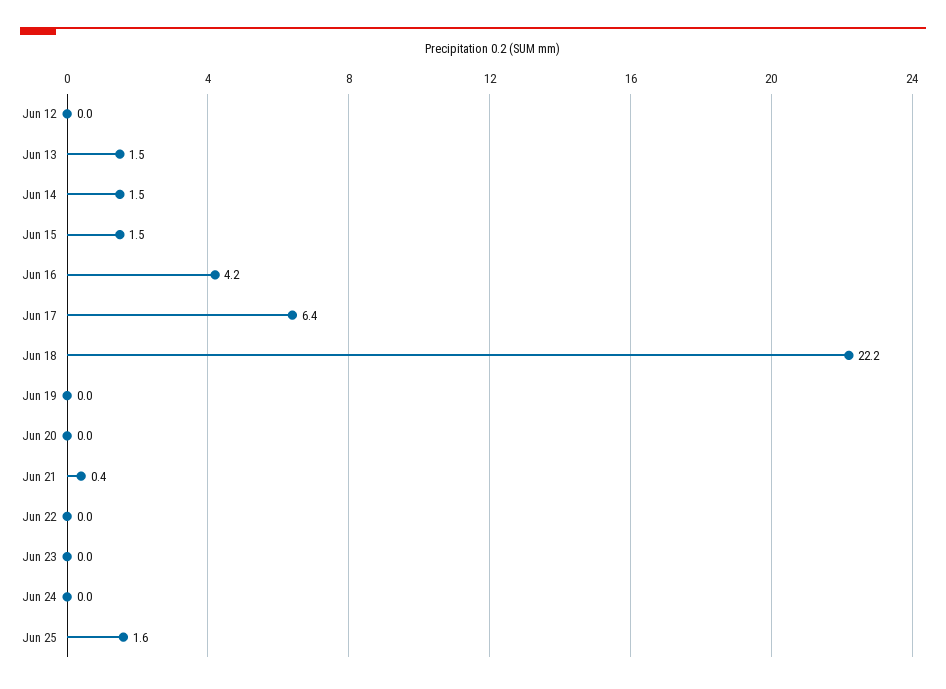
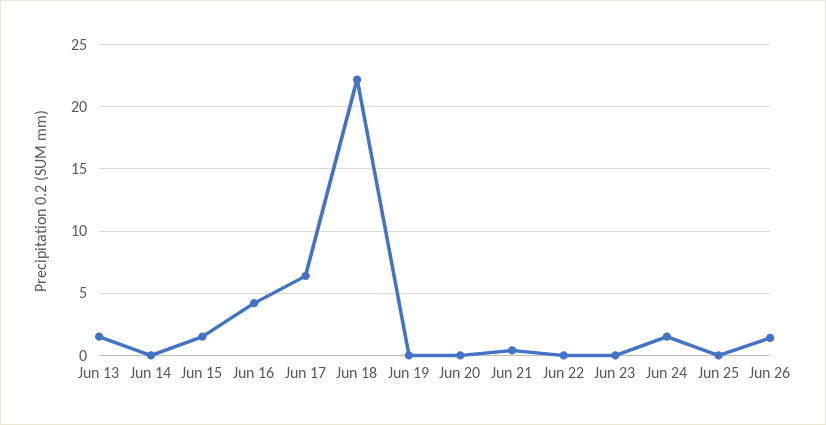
Jun 12: 0 -> none
Jun 14: 1.5 -> 0
Jun 24: 0 -> 1.5
Jun 25: 1.6 -> 0
Jun 26: none -> 1.5

